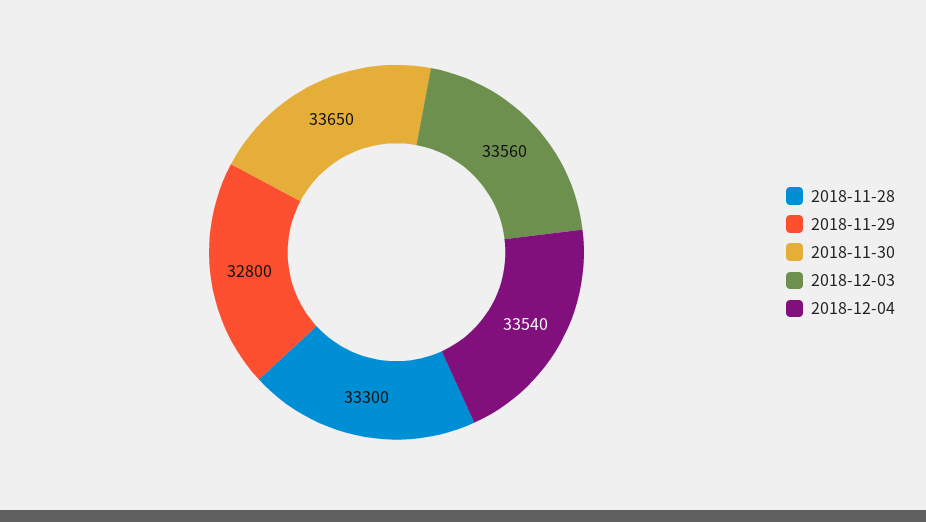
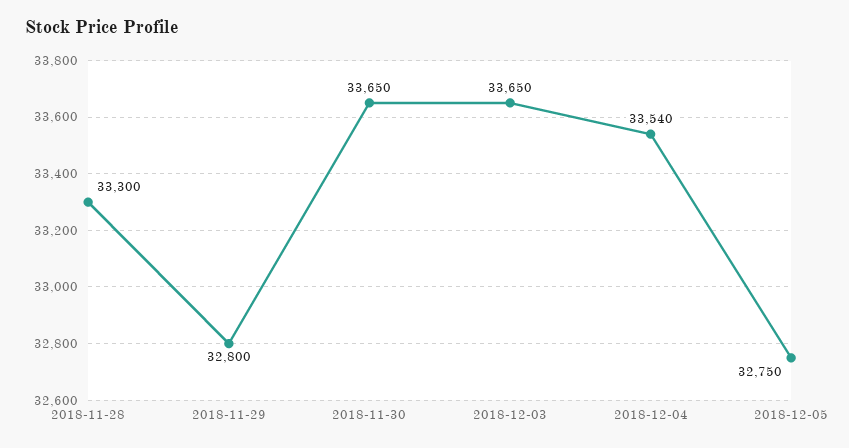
2018-12-03: 33560 -> 33650
2018-12-05: none -> 32750

